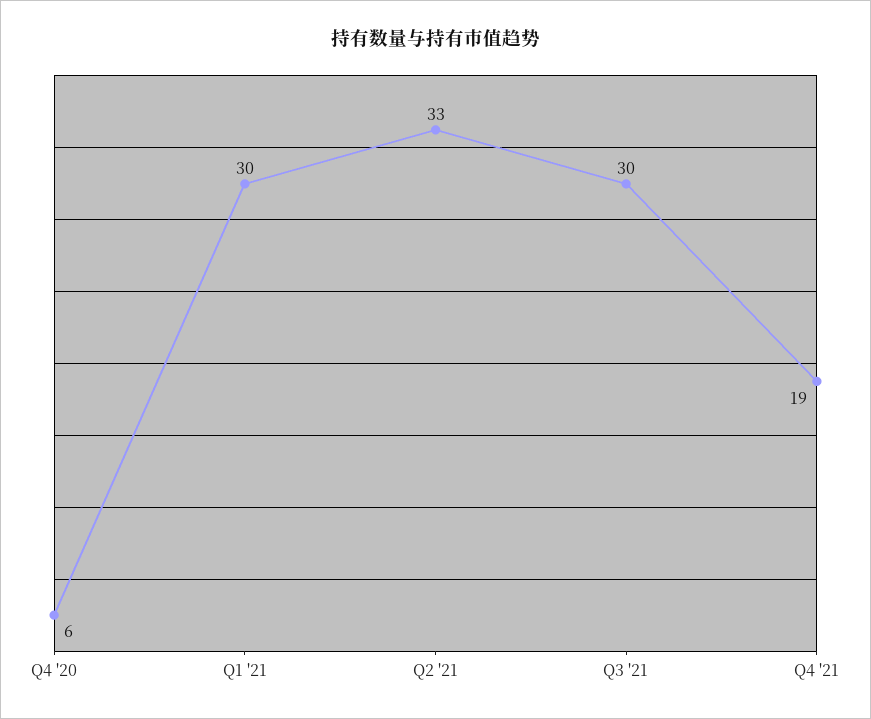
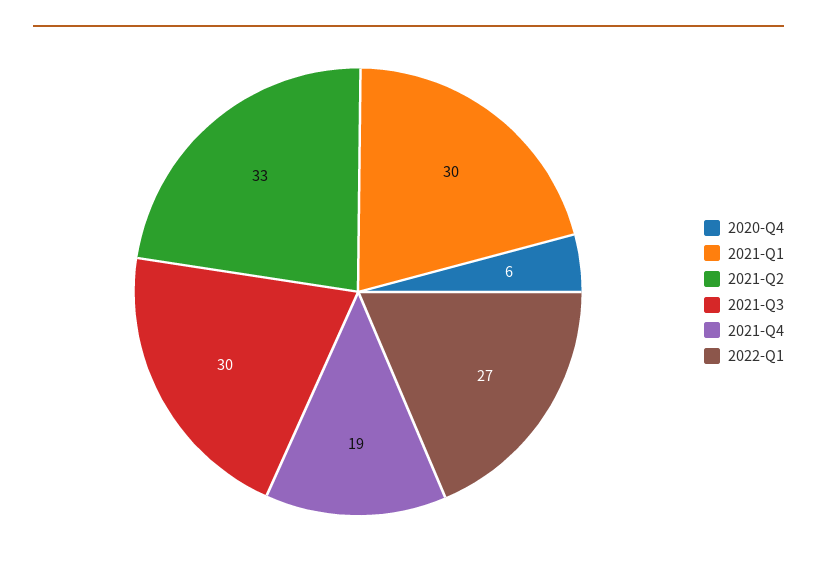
2022-Q1: none -> 27

